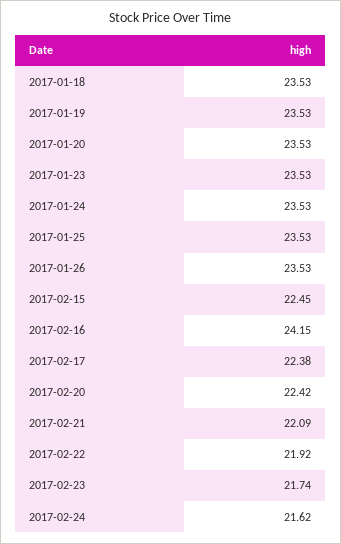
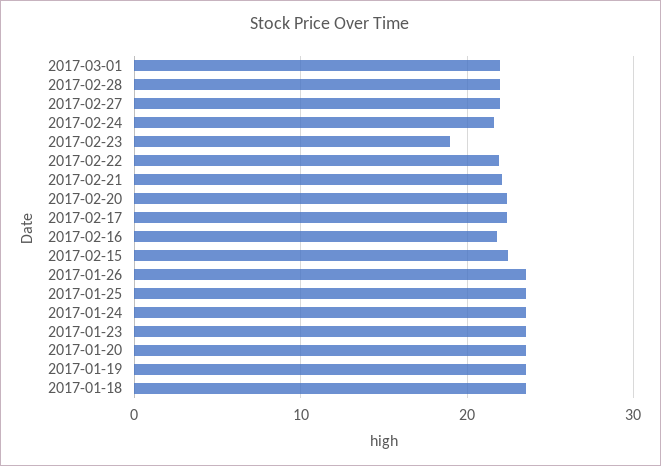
2017-02-16: 24.15 -> 22
2017-02-23: 21.74 -> 19
2017-03-01: none -> 22
2017-02-28: none -> 22
2017-02-27: none -> 22

